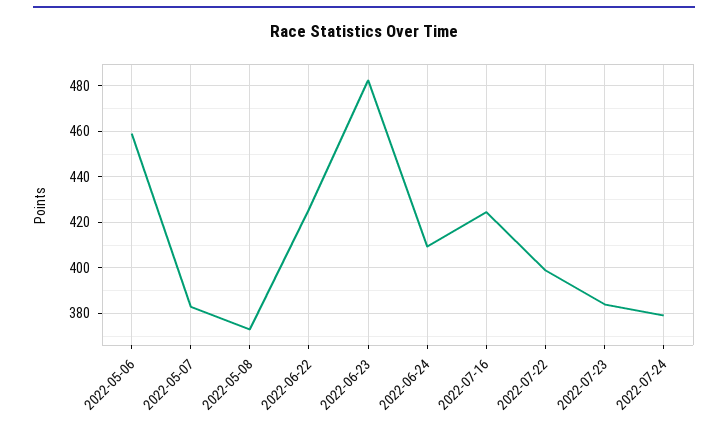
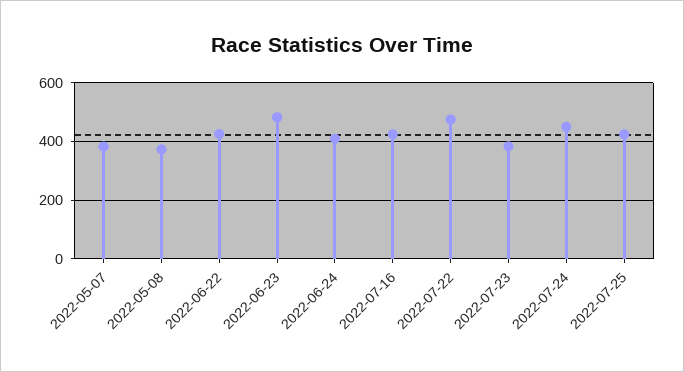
2022-05-06: 460 -> none
2022-07-22: 400 -> 475
2022-07-24: 380 -> 450
2022-07-25: none -> 425

